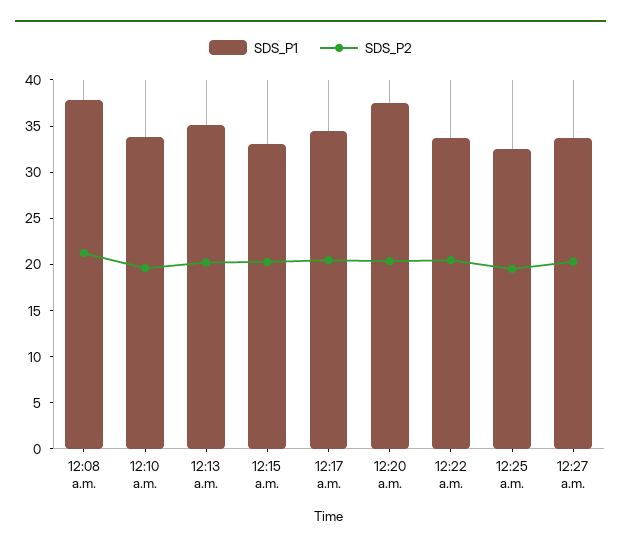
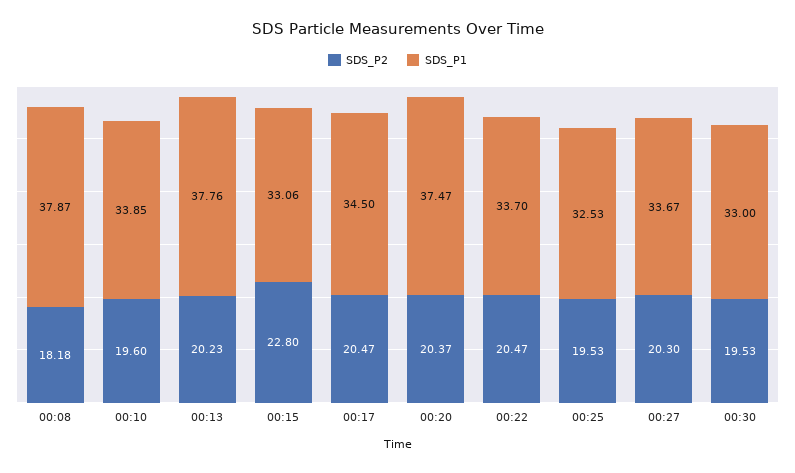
SDS_P2, 12:08 a.m.: 21 -> 18.18
SDS_P1, 12:13 a.m.: 35 -> 37.76
SDS_P2, 12:15 a.m.: 20 -> 22.8
SDS_P2, 00:30: none -> 19.53
SDS_P1, 00:30: none -> 33

